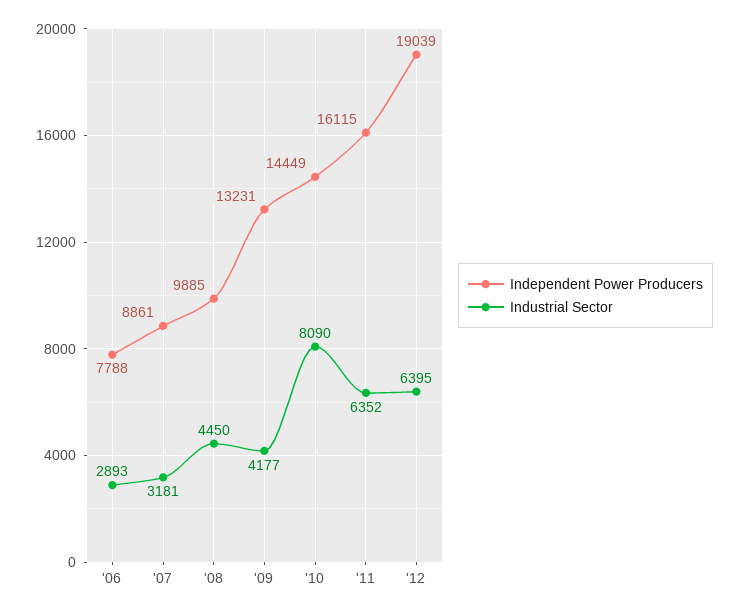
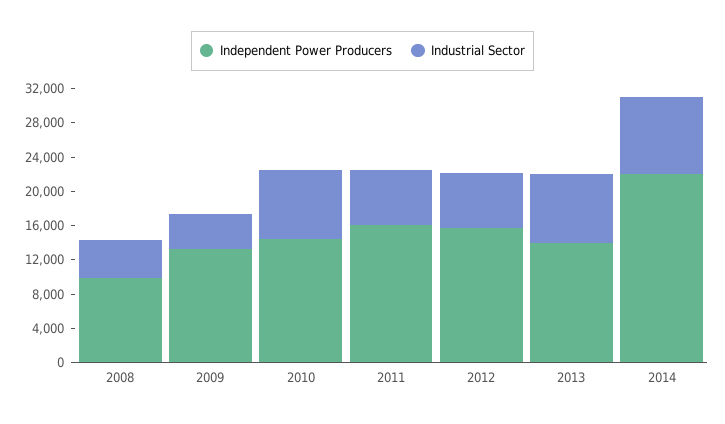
Independent Power Producers, '06: 7788 -> none
Industrial Sector, '06: 2893 -> none
Independent Power Producers, '07: 8861 -> none
Industrial Sector, '07: 3181 -> none
Independent Power Producers, '12: 19039 -> 16000
Independent Power Producers, 2013: none -> 14000
Industrial Sector, 2013: none -> 8000
Independent Power Producers, 2014: none -> 22000
Industrial Sector, 2014: none -> 9000

